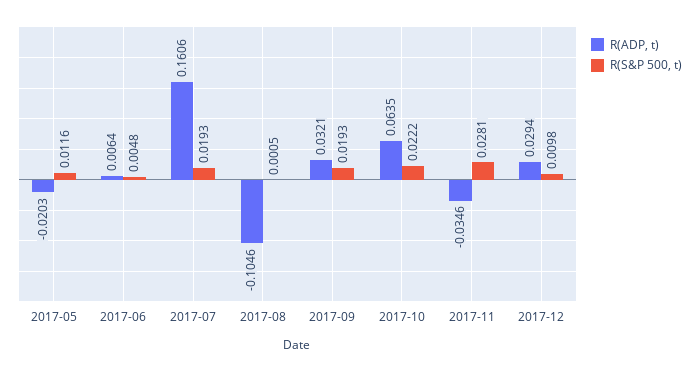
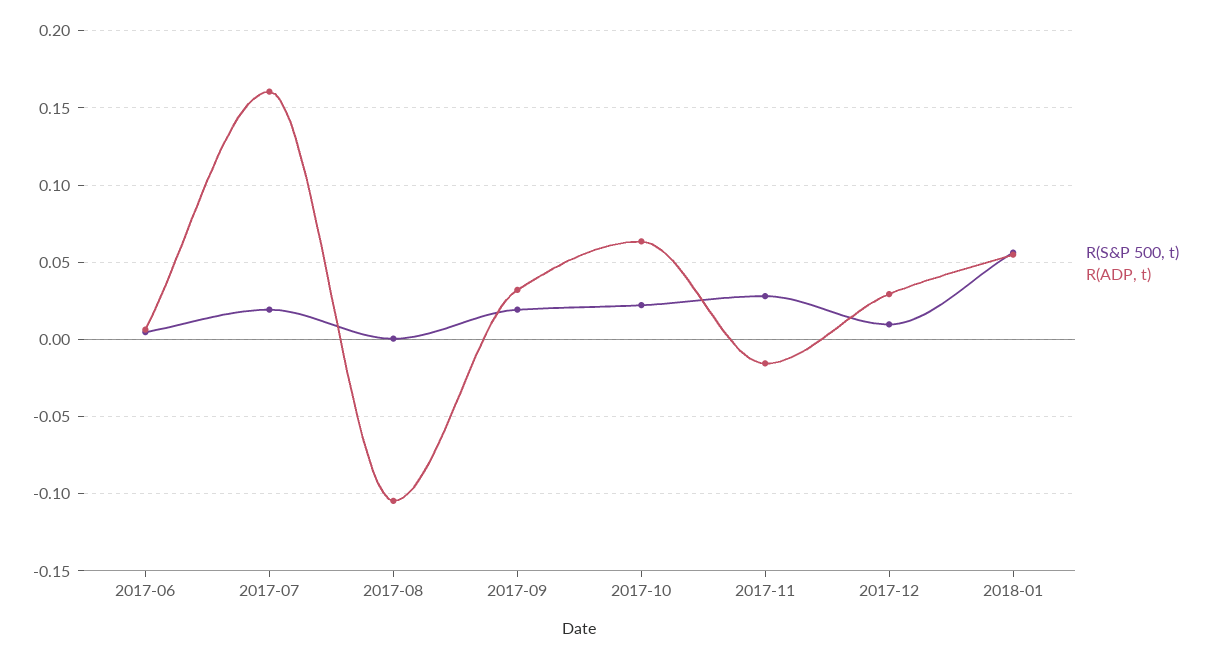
R(ADP, t), 2017-05: -0.0203 -> none
R(S&P 500, t), 2017-05: 0.0116 -> none
R(ADP, t), 2017-11: -0.0346 -> -0.015
R(S&P 500, t), 2018-01: none -> 0.055
R(ADP, t), 2018-01: none -> 0.055

